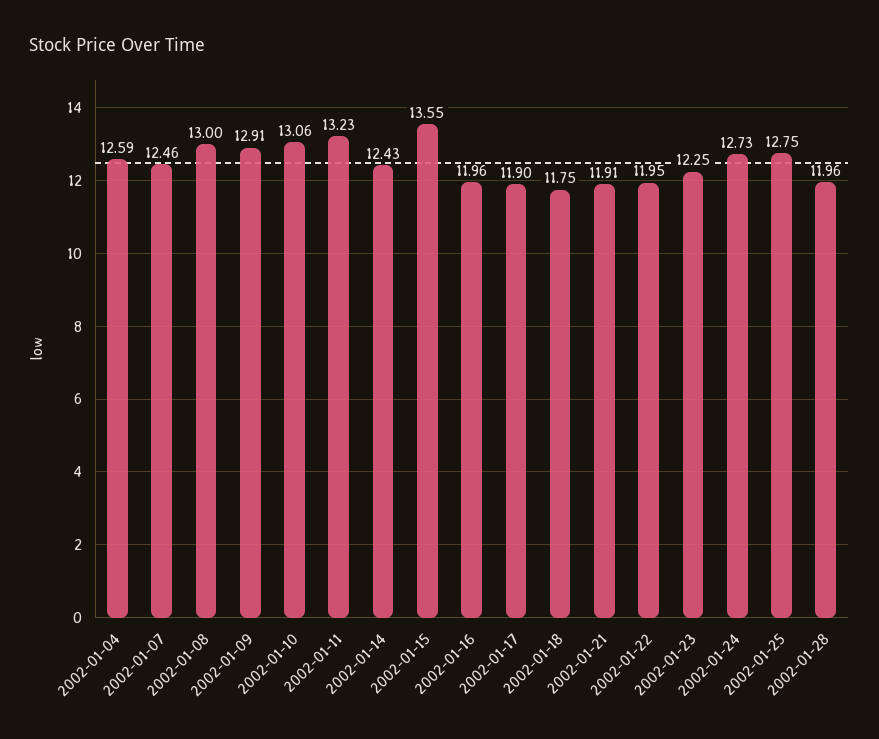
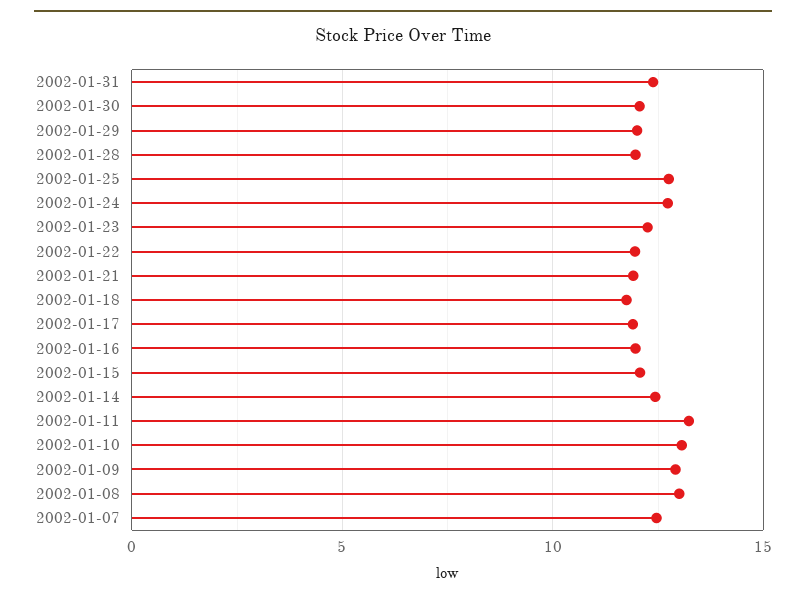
2002-01-04: 12.59 -> none
2002-01-15: 13.55 -> 12
2002-01-31: none -> 12.5
2002-01-30: none -> 12
2002-01-29: none -> 12

